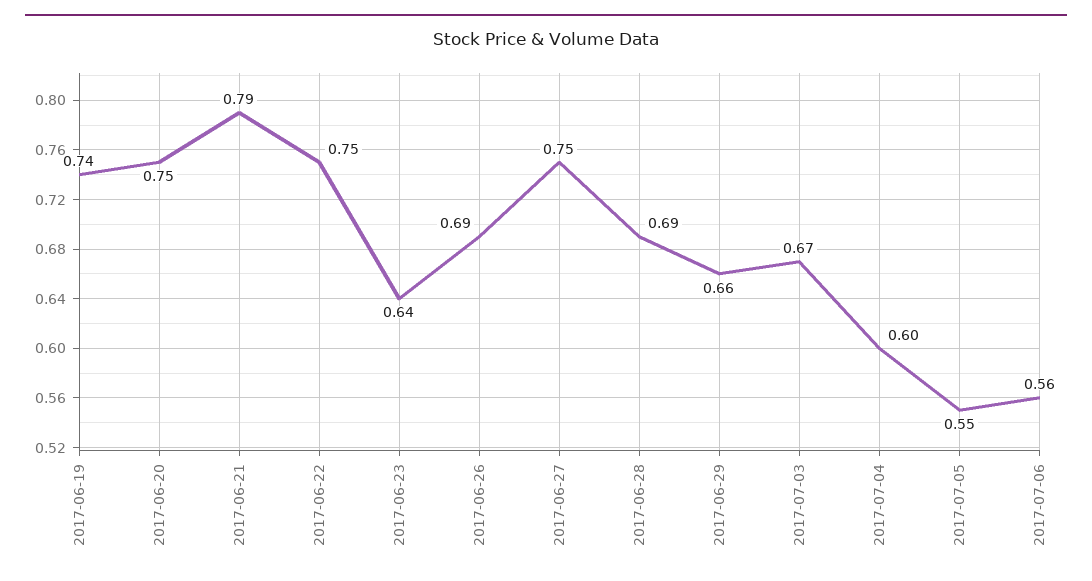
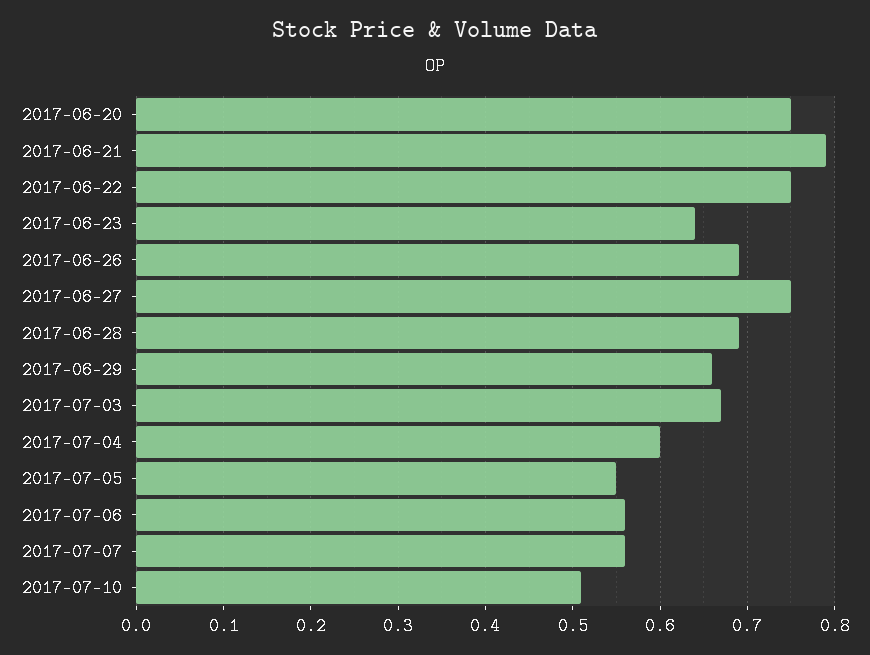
2017-06-19: 0.74 -> none
2017-07-07: none -> 0.56
2017-07-10: none -> 0.51

